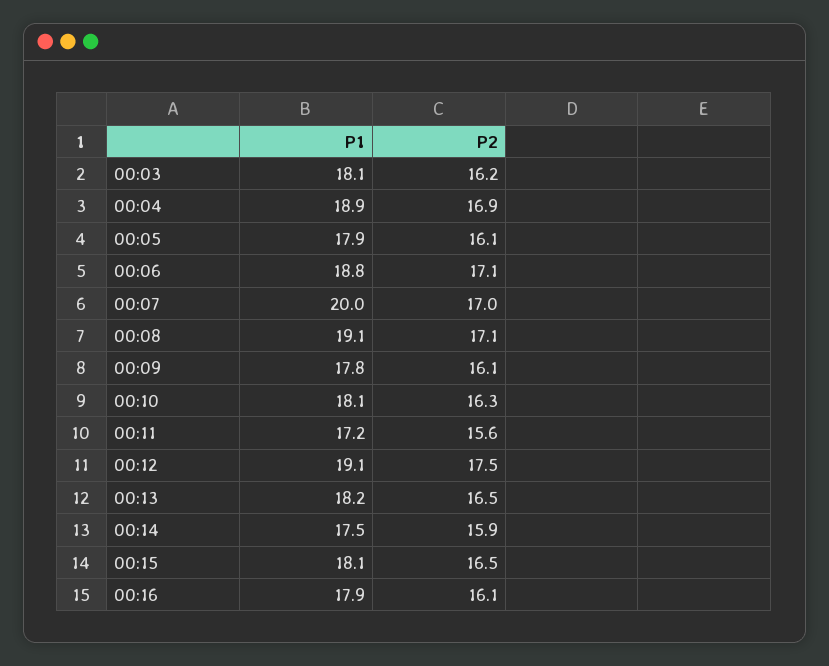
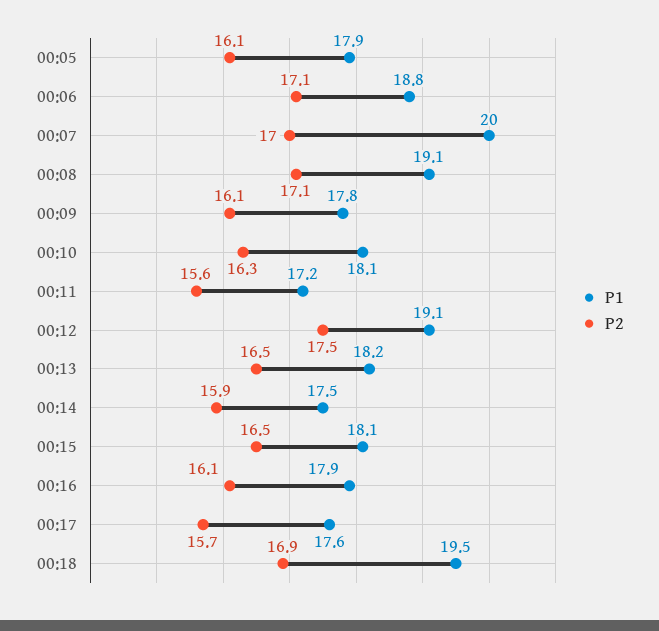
P1, 00:03: 18.1 -> none
P2, 00:03: 16.2 -> none
P1, 00:04: 18.9 -> none
P2, 00:04: 16.9 -> none
P1, 00:17: none -> 17.6
P2, 00:17: none -> 15.7
P1, 00:18: none -> 19.5
P2, 00:18: none -> 16.9

